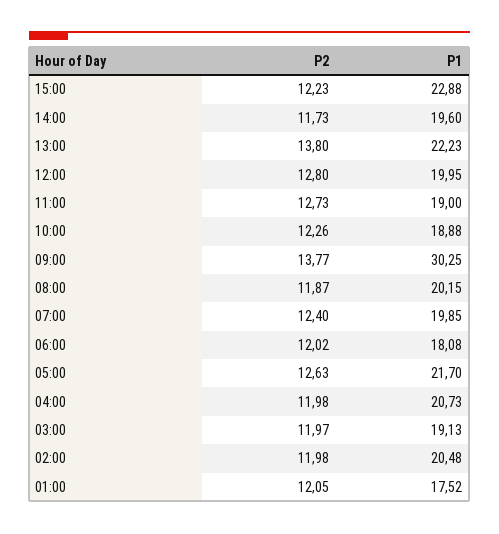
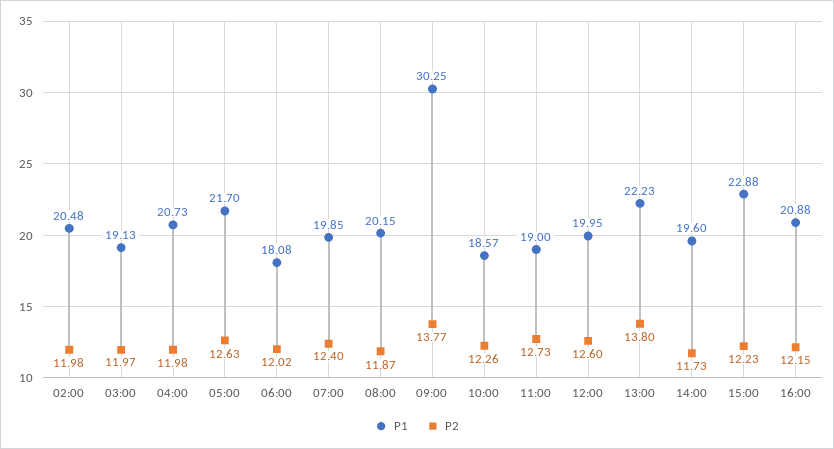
P2, 12:00: 12.8 -> 12.6
P1, 10:00: 18.88 -> 18.57
P2, 01:00: 12.05 -> none
P1, 01:00: 17.52 -> none
P1, 16:00: none -> 20.88
P2, 16:00: none -> 12.15

